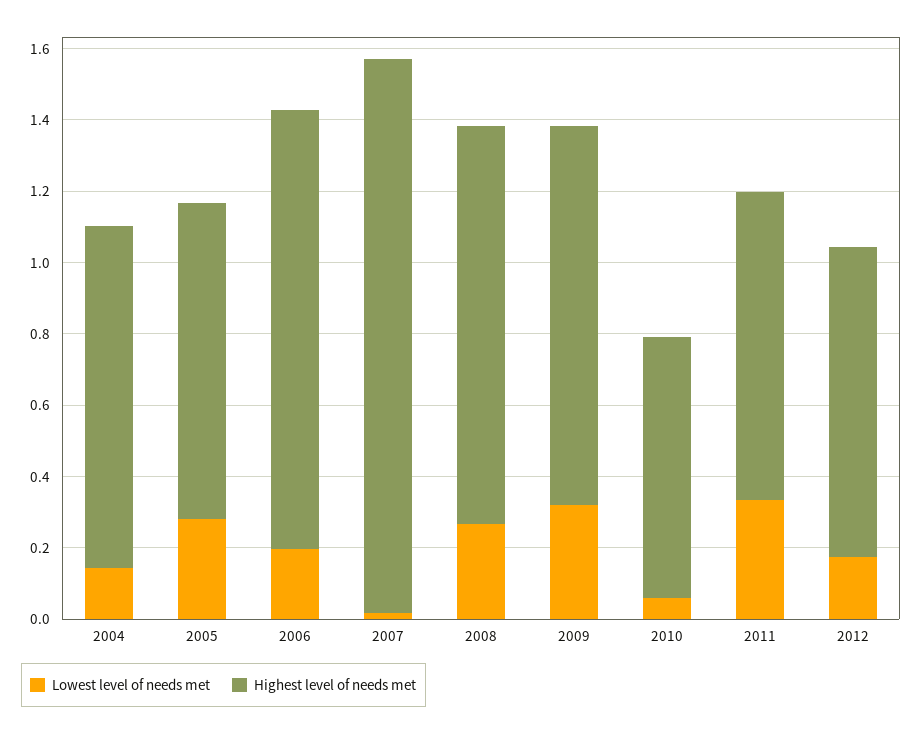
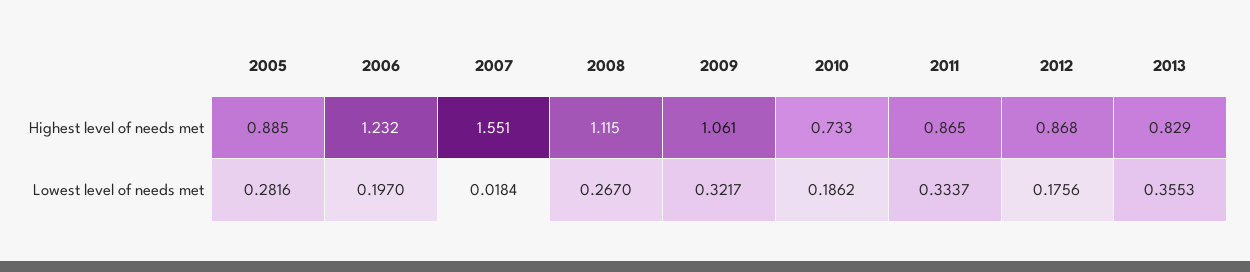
Lowest level of needs met, 2004: 0.15 -> none
Highest level of needs met, 2004: 0.95 -> none
Lowest level of needs met, 2010: 0.05 -> 0.1862
Highest level of needs met, 2013: none -> 0.829
Lowest level of needs met, 2013: none -> 0.3553

